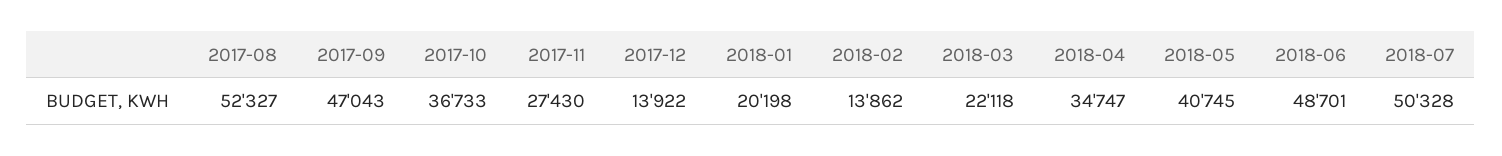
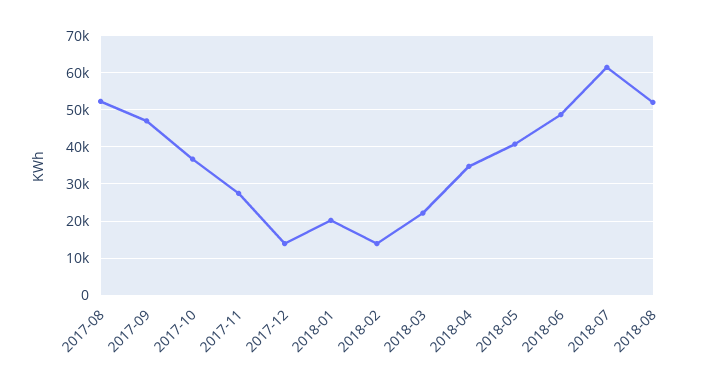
2018-07: 50328 -> 62000
2018-08: none -> 52000

